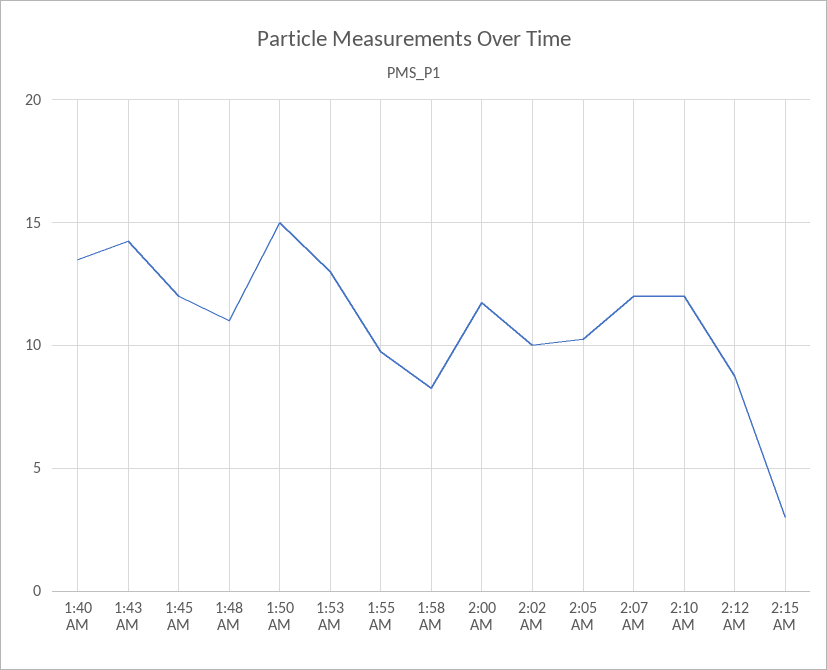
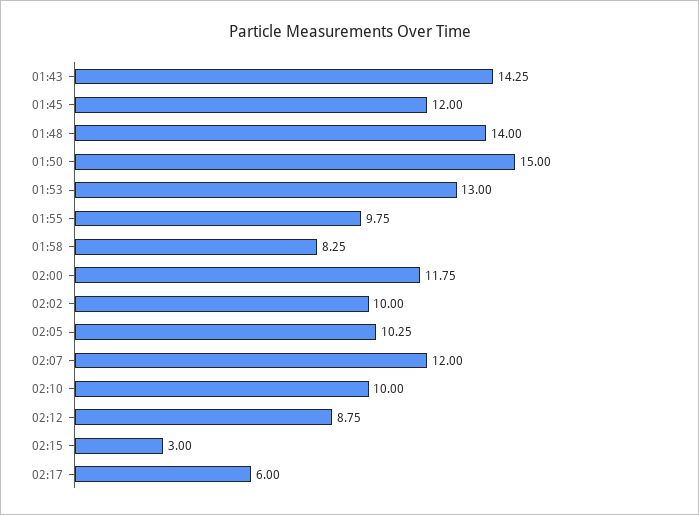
1:40 AM: 13.5 -> none
1:48 AM: 11 -> 14
2:10 AM: 12 -> 10
02:17: none -> 6

